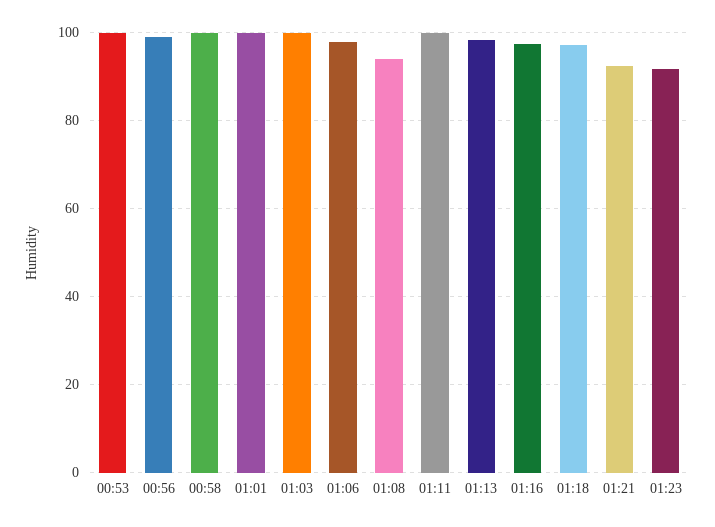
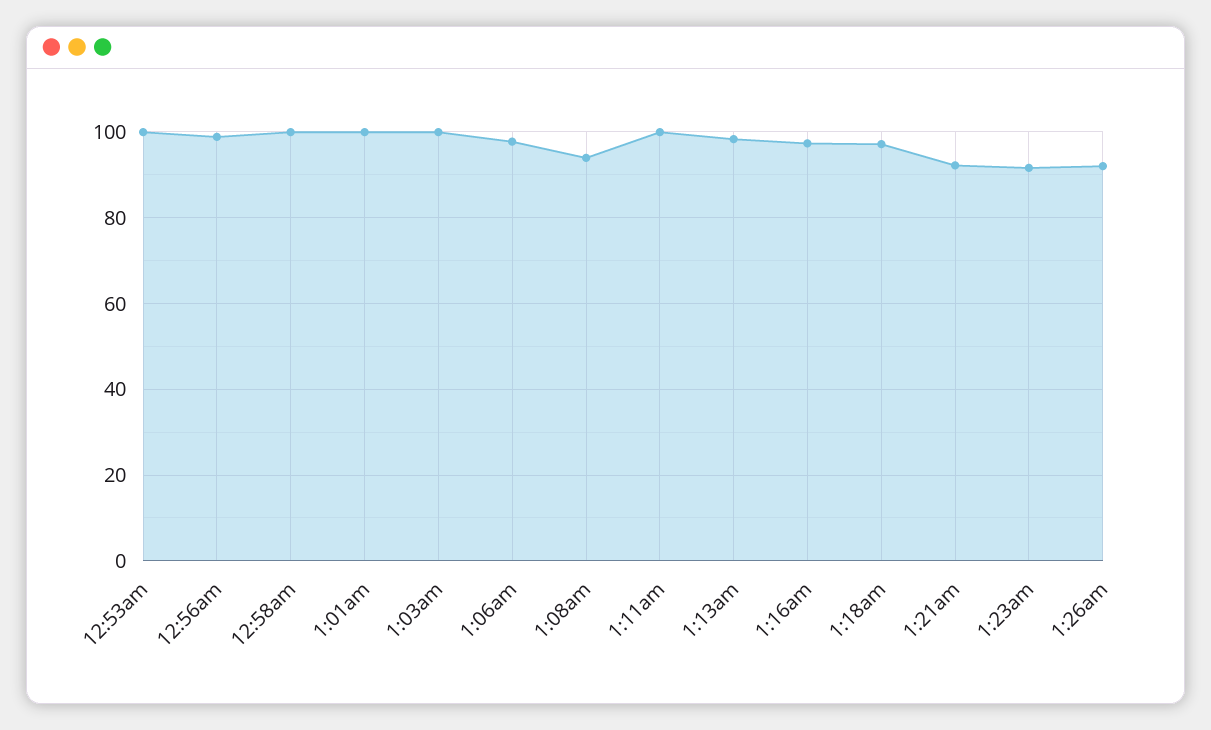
1:26am: none -> 92

